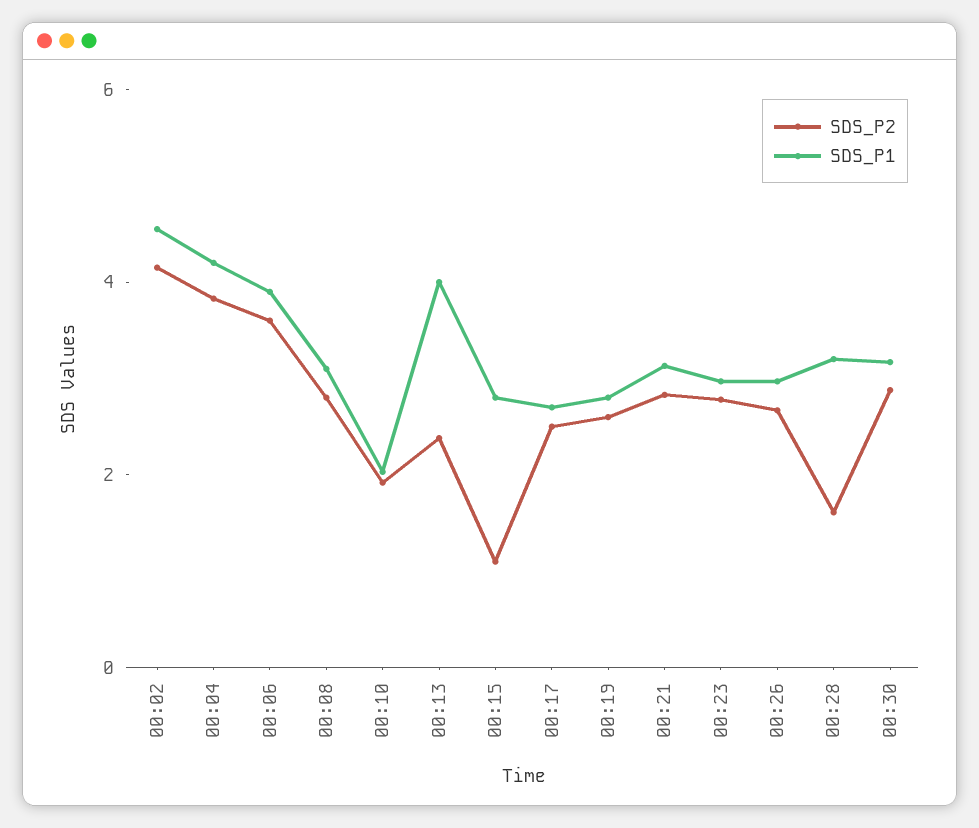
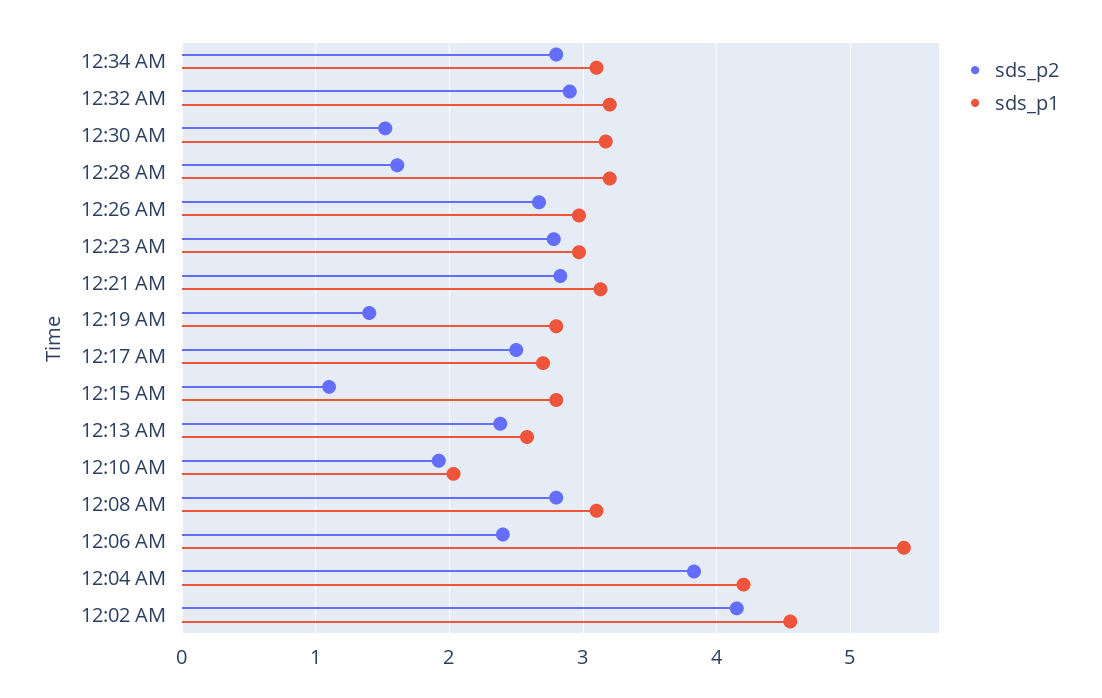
SDS_P2, 00:06: 3.5 -> 2.4
SDS_P1, 00:06: 4 -> 5.4
SDS_P1, 00:13: 4 -> 2.6
SDS_P2, 00:19: 2.5 -> 1.4
SDS_P2, 00:30: 3 -> 1.5
SDS_P2, 12:34 AM: none -> 2.8
SDS_P1, 12:34 AM: none -> 3.1
SDS_P2, 12:32 AM: none -> 2.9
SDS_P1, 12:32 AM: none -> 3.2

